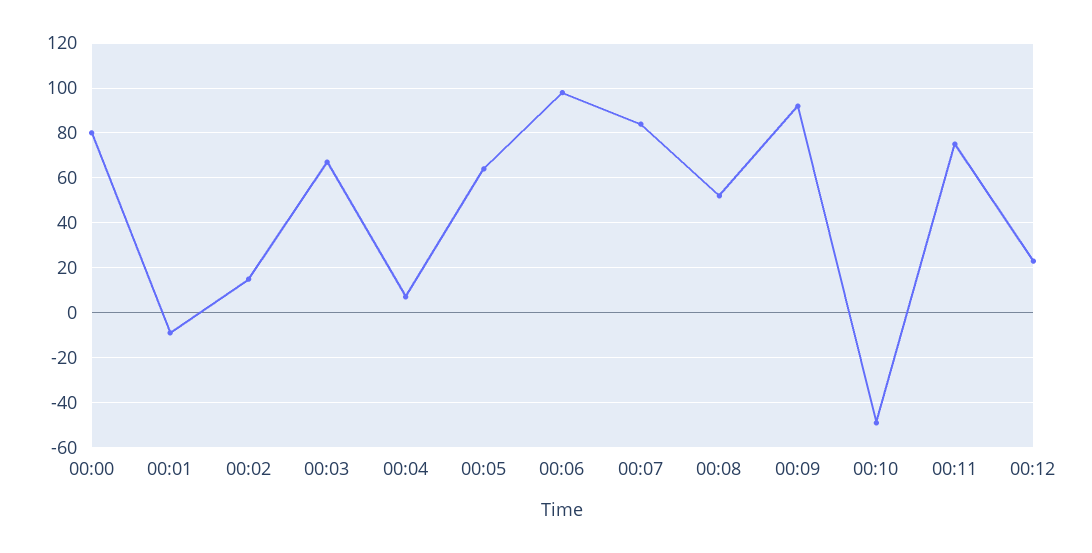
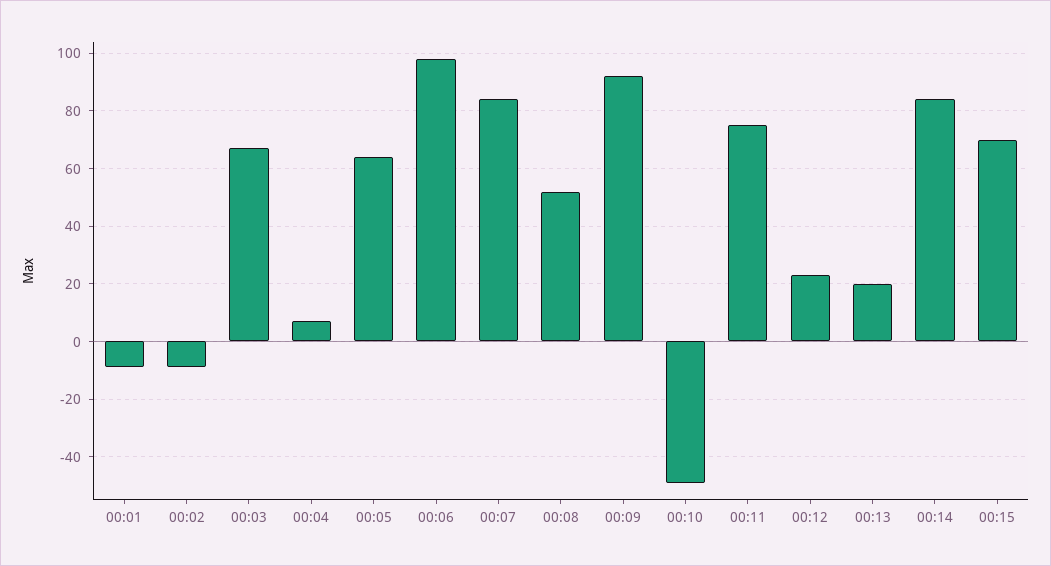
00:00: 80 -> none
00:02: 15 -> -10
00:13: none -> 20
00:14: none -> 85
00:15: none -> 70

